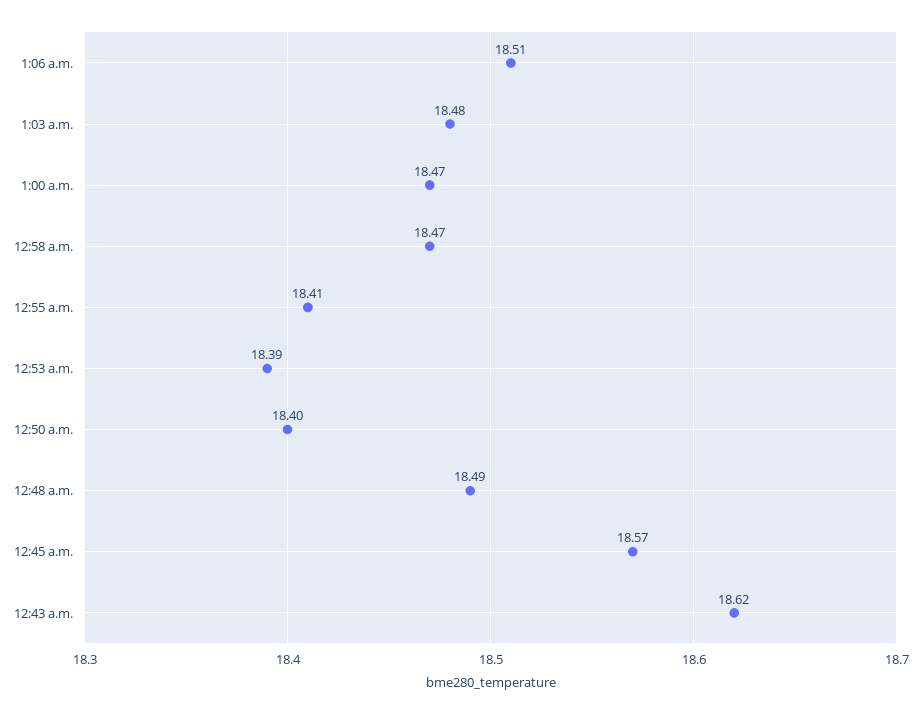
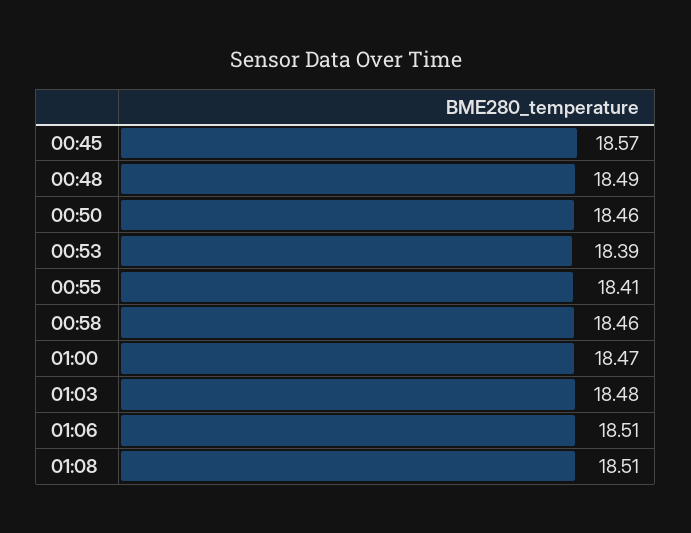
12:58 a.m.: 18.47 -> 18.46
12:50 a.m.: 18.4 -> 18.46
12:43 a.m.: 18.62 -> none
01:08: none -> 18.51

